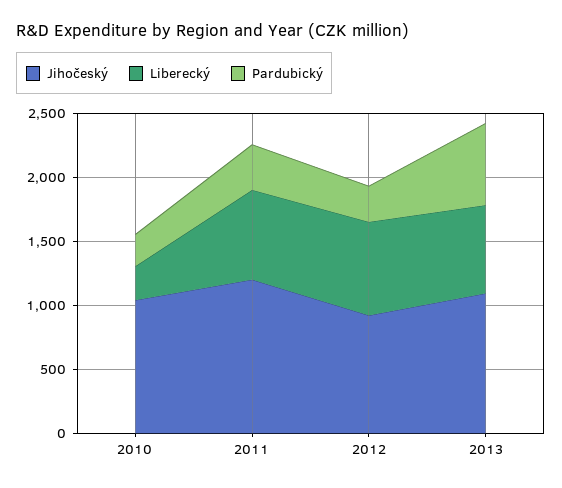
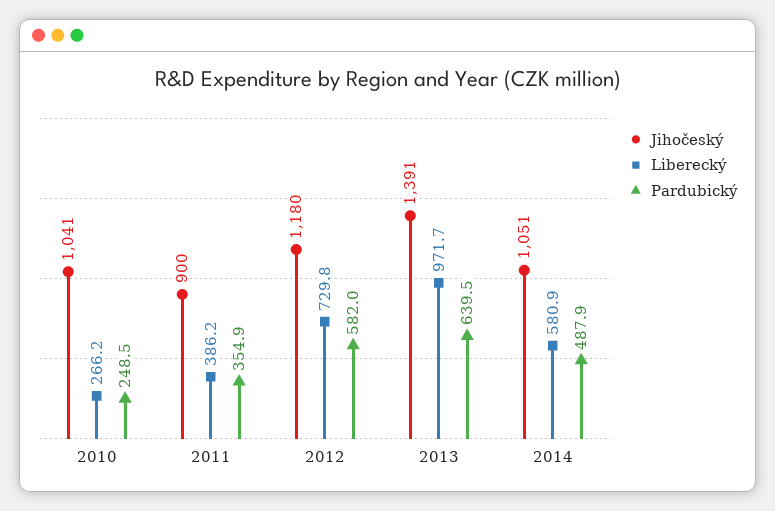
Jihočeský, 2011: 1200 -> 900
Liberecký, 2011: 700 -> 386.2
Jihočeský, 2012: 900 -> 1180
Pardubický, 2012: 300 -> 582
Jihočeský, 2013: 1100 -> 1391
Liberecký, 2013: 700 -> 971.7
Jihočeský, 2014: none -> 1051
Liberecký, 2014: none -> 580.9
Pardubický, 2014: none -> 487.9

